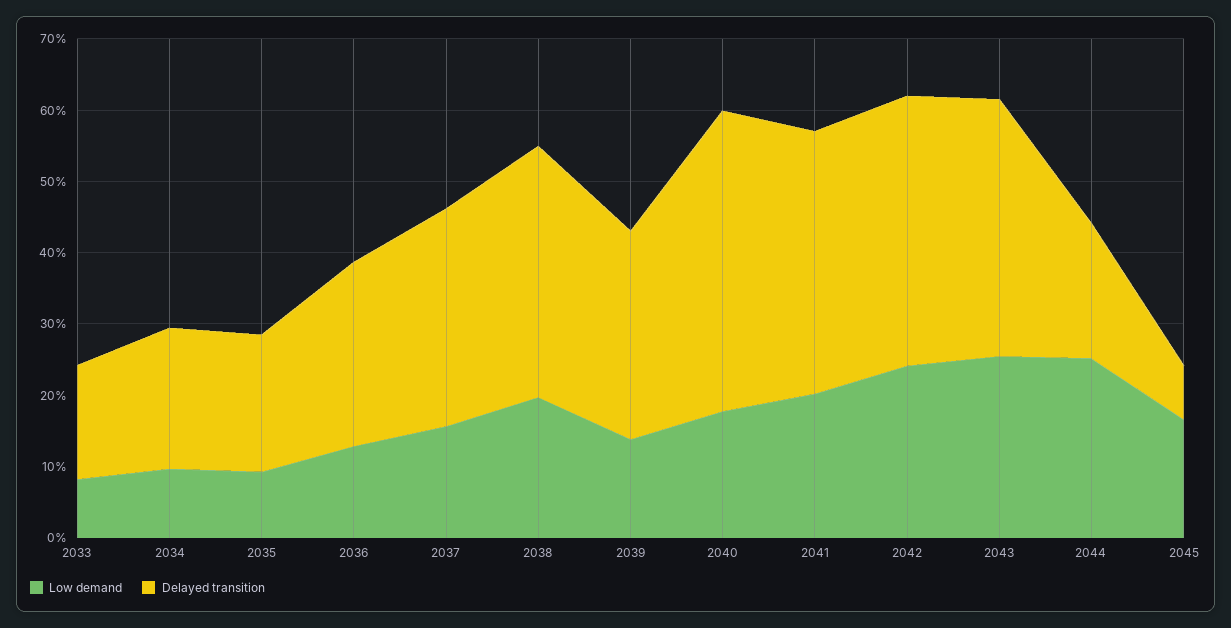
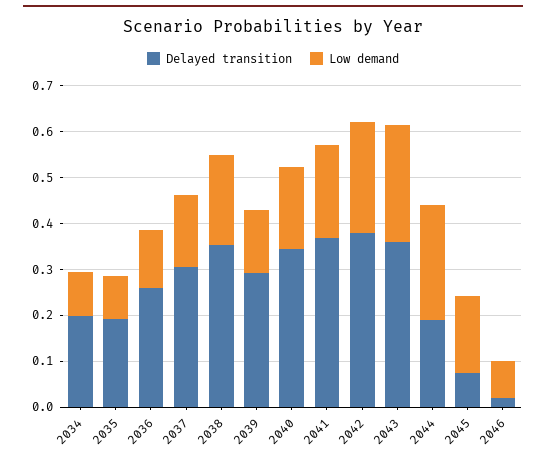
Low demand, 2033: 0.08 -> none
Delayed transition, 2033: 0.16 -> none
Delayed transition, 2040: 0.42 -> 0.34
Delayed transition, 2046: none -> 0.02
Low demand, 2046: none -> 0.08

